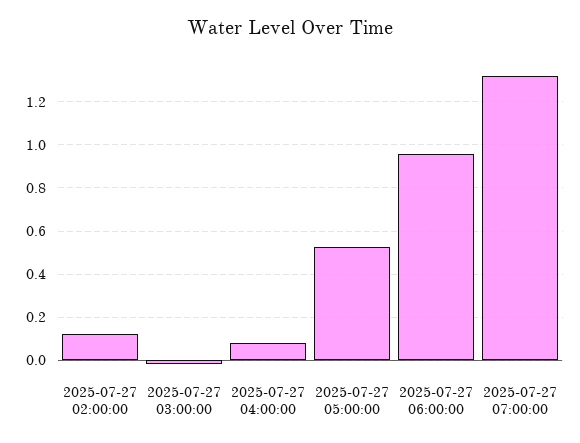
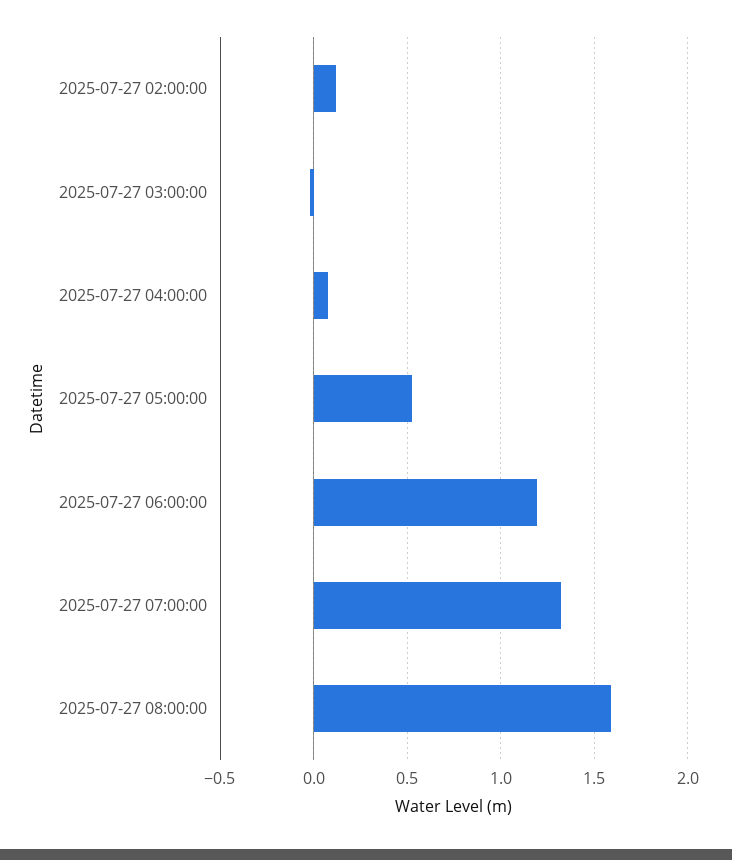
2025-07-27 06:00:00: 0.95 -> 1.2
2025-07-27 08:00:00: none -> 1.6

